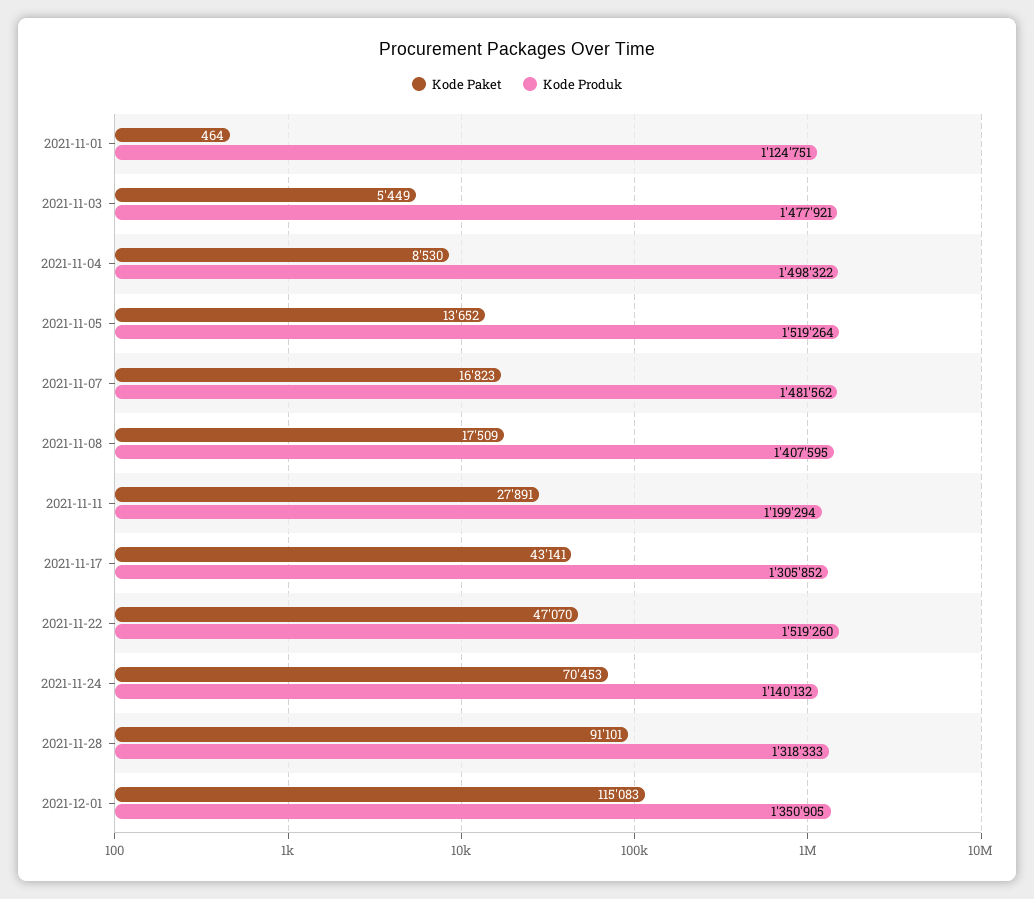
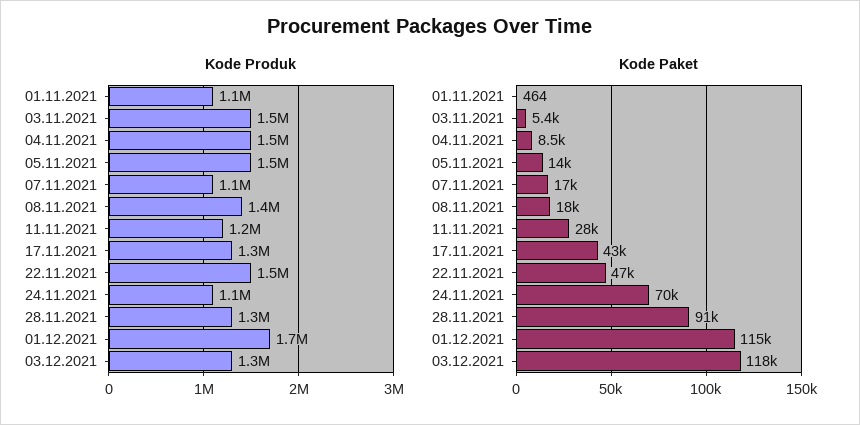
Kode Produk, 2021-11-07: 1481562 -> 1100000
Kode Produk, 2021-12-01: 1350905 -> 1700000
Kode Produk, 03.12.2021: none -> 1300000
Kode Paket, 03.12.2021: none -> 118000

